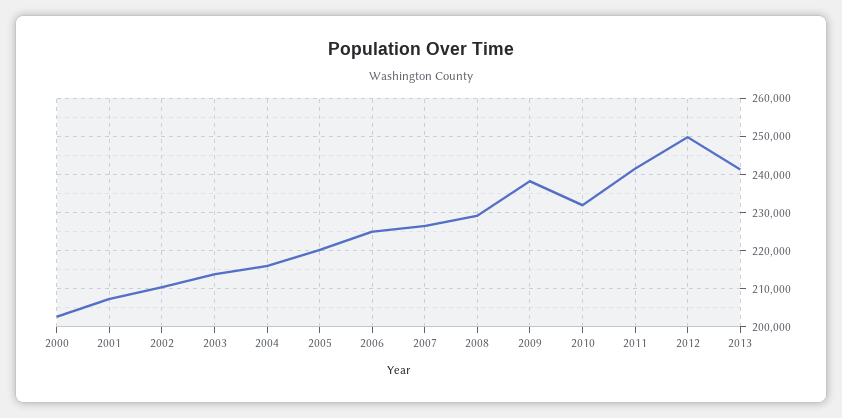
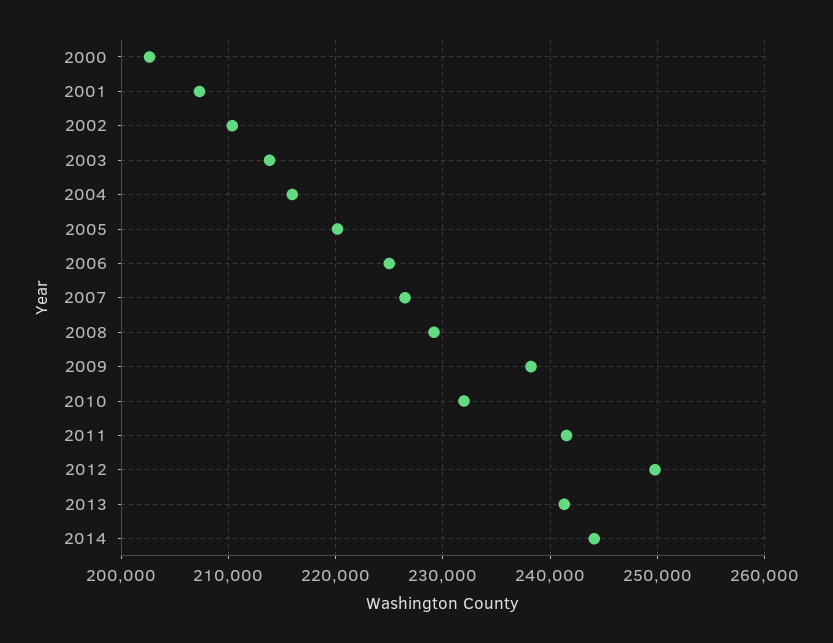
2014: none -> 244000

